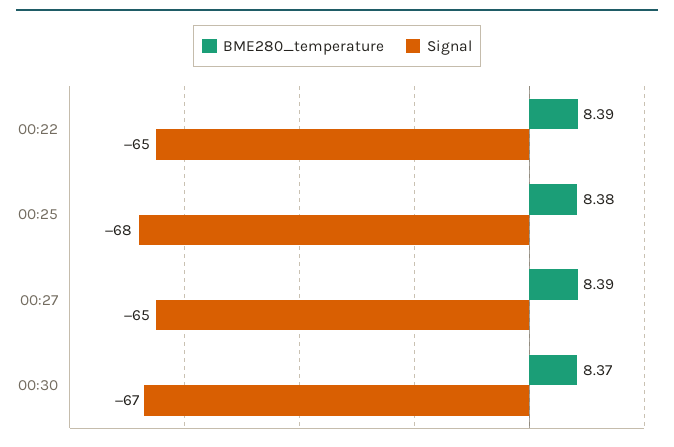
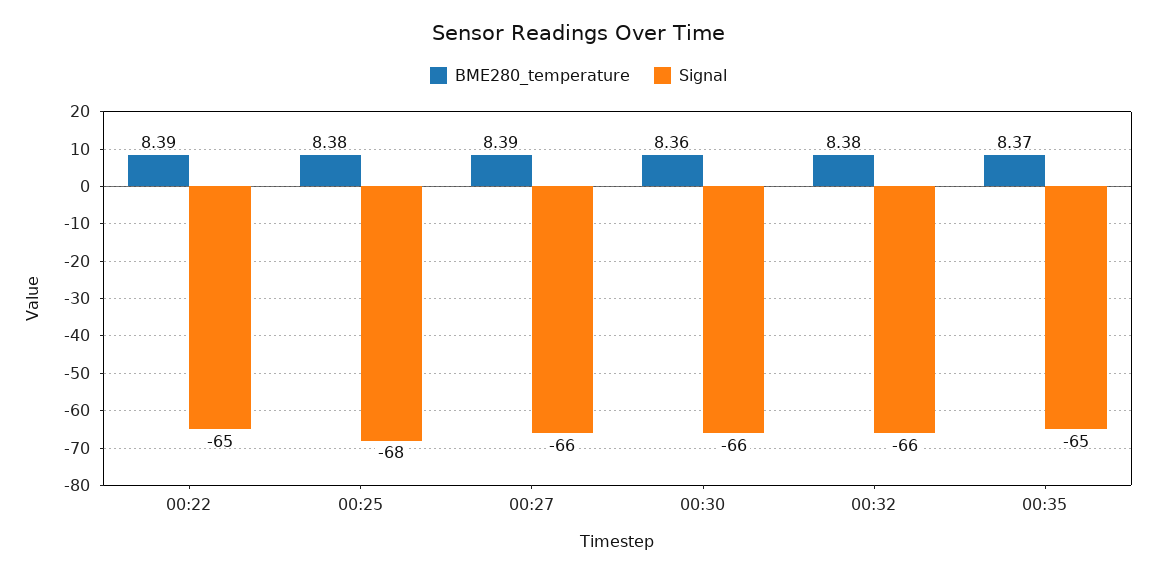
Signal, 00:27: -65 -> -66
BME280_temperature, 00:30: 8.37 -> 8.36
Signal, 00:30: -67 -> -66
BME280_temperature, 00:32: none -> 8.38
Signal, 00:32: none -> -66
BME280_temperature, 00:35: none -> 8.37
Signal, 00:35: none -> -65

